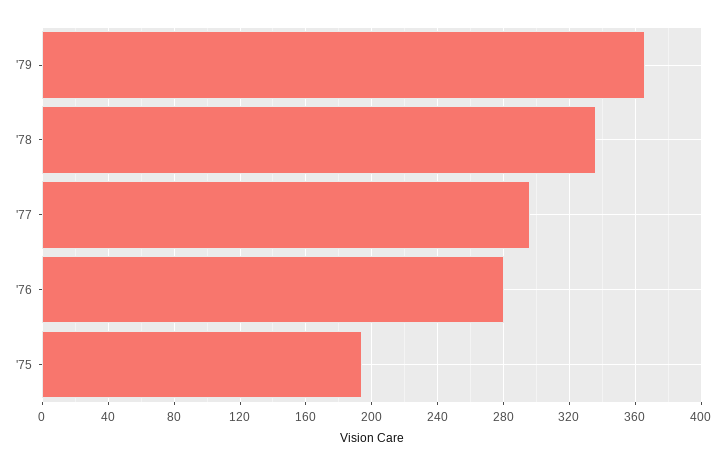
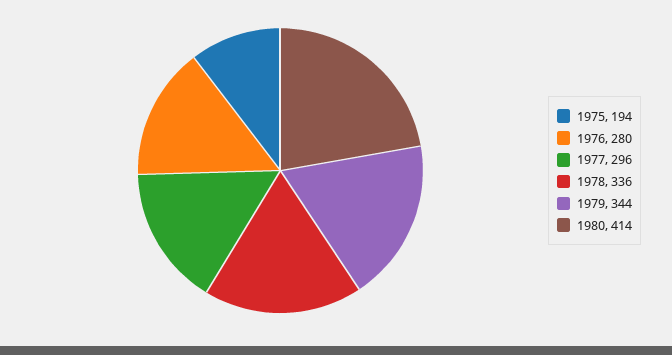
'79: 365 -> 344
1980: none -> 414

